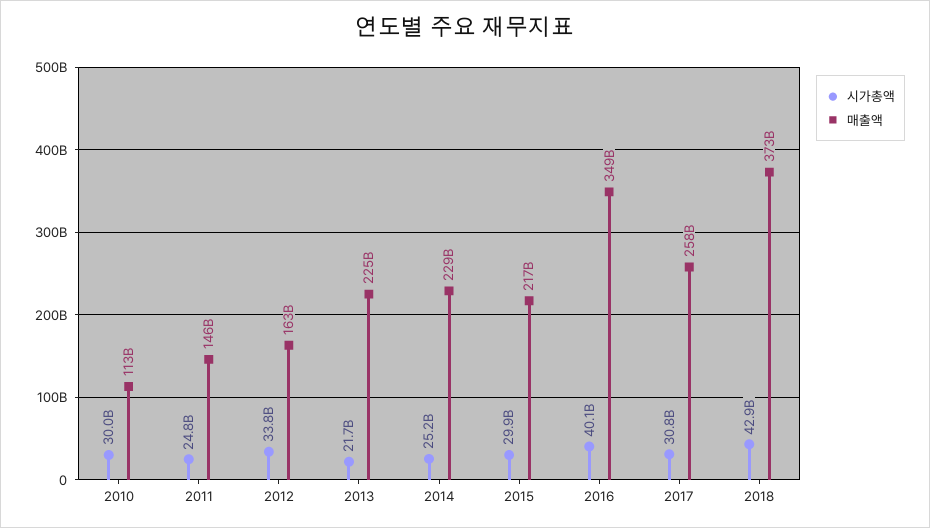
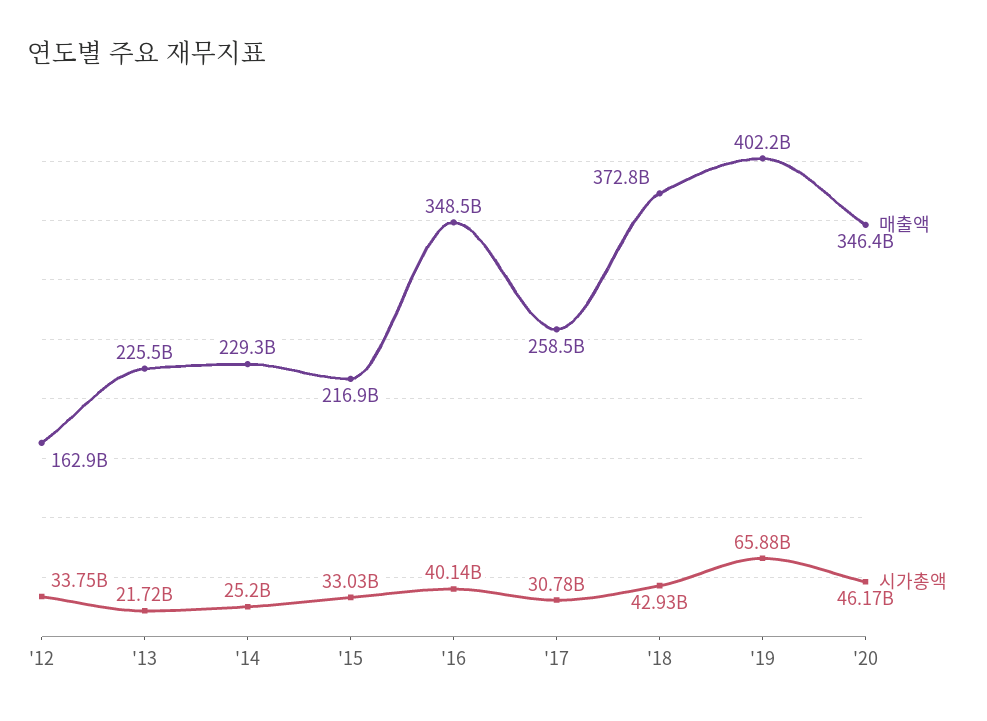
시가총액, 2010: 30000000000 -> none
매출액, 2010: 113000000000 -> none
시가총액, 2011: 24800000000 -> none
매출액, 2011: 146000000000 -> none
시가총액, 2015: 29900000000 -> 33030000000
매출액, '19: none -> 402200000000
시가총액, '19: none -> 65880000000
매출액, '20: none -> 346400000000
시가총액, '20: none -> 46170000000

